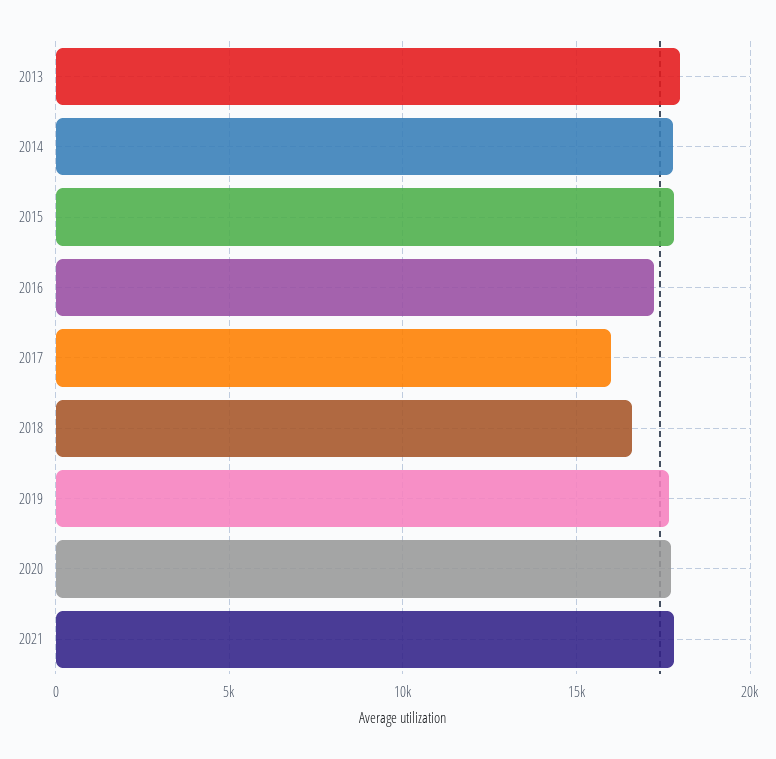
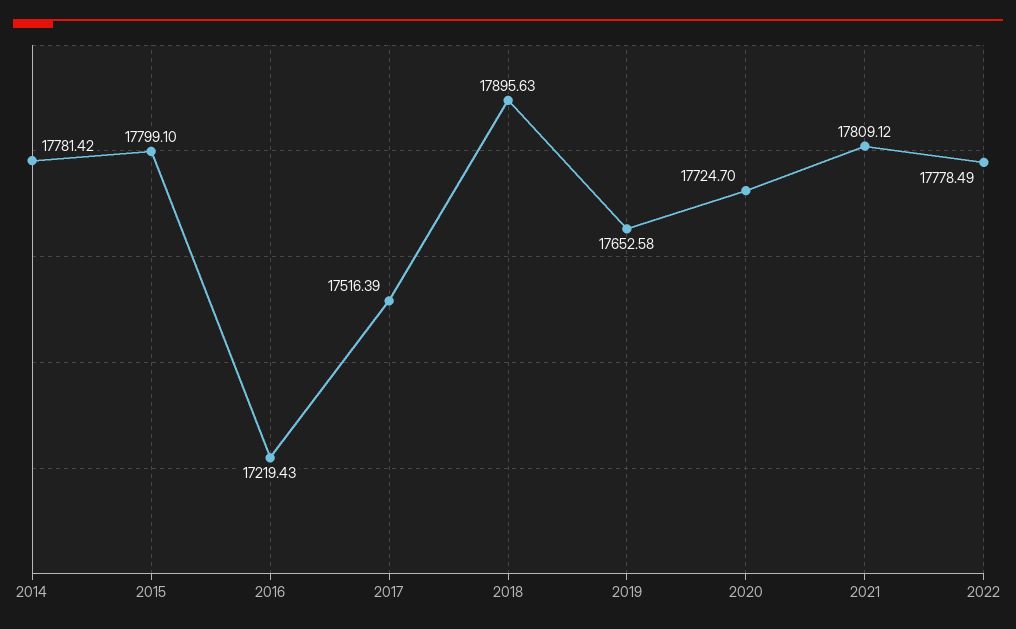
2013: 18000 -> none
2017: 16000 -> 17516.39
2018: 16500 -> 17895.63
2022: none -> 17778.49

